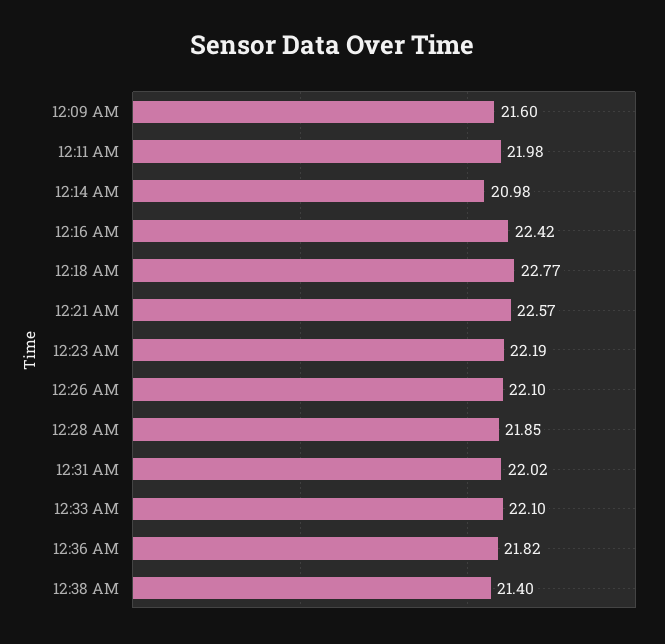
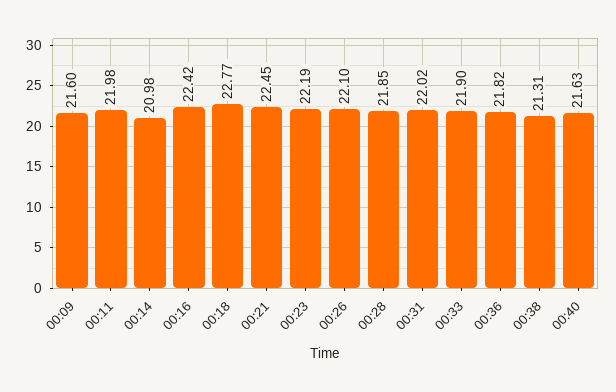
12:21 AM: 22.57 -> 22.45
12:33 AM: 22.1 -> 21.9
12:38 AM: 21.4 -> 21.31
00:40: none -> 21.63

